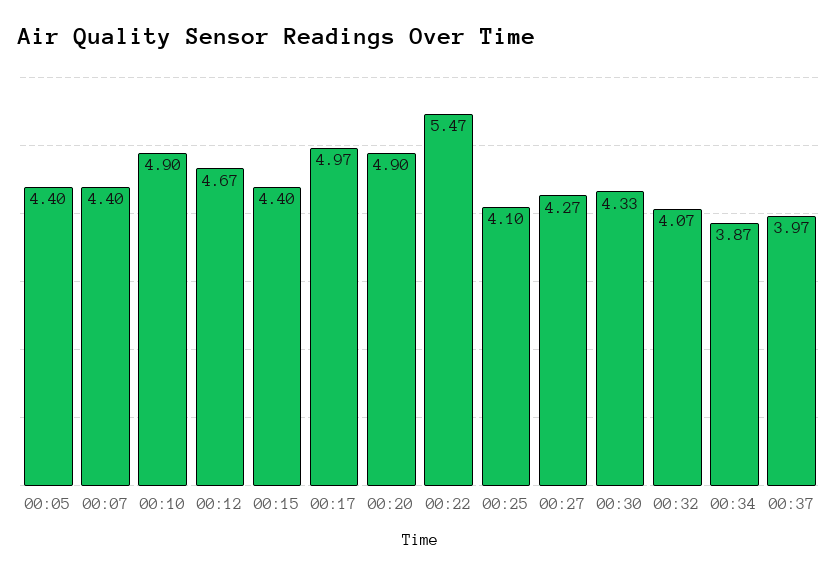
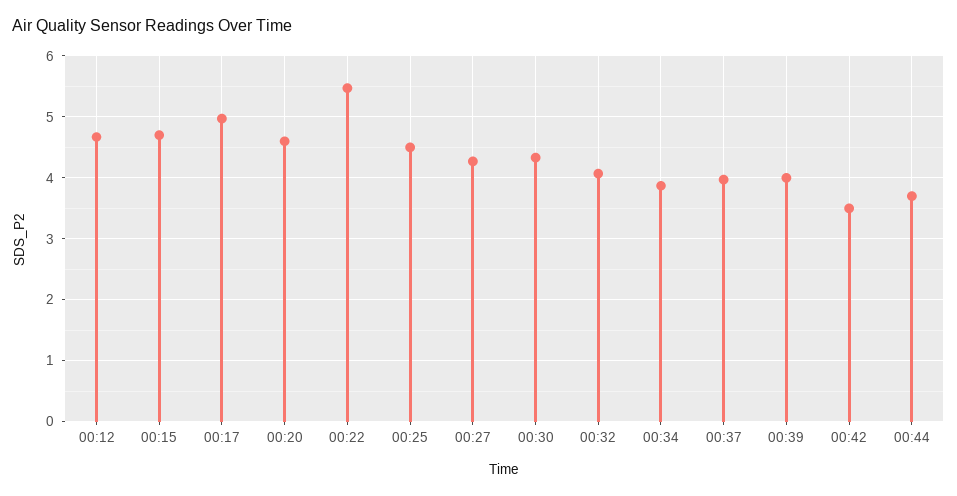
00:05: 4.4 -> none
00:07: 4.4 -> none
00:10: 4.9 -> none
00:15: 4.4 -> 4.7
00:20: 4.9 -> 4.6
00:25: 4.1 -> 4.5
00:39: none -> 4
00:42: none -> 3.5
00:44: none -> 3.7

